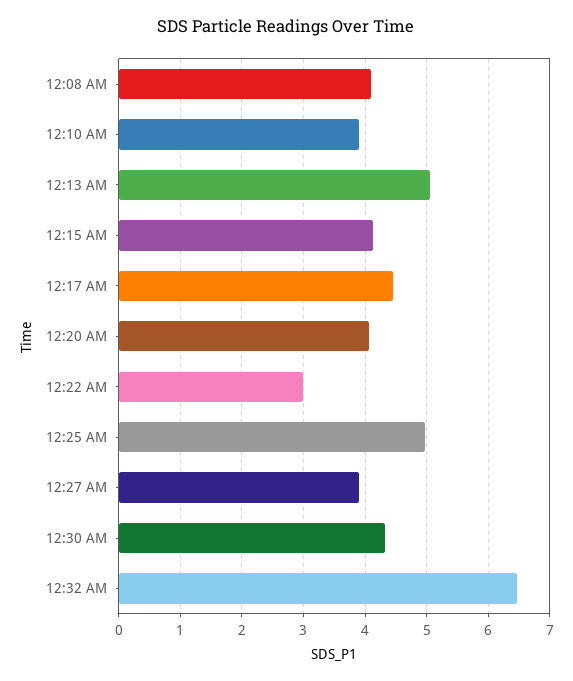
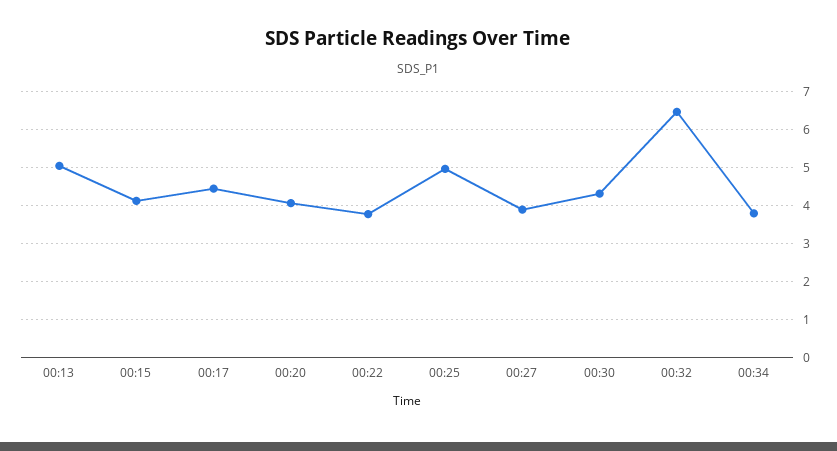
12:08 AM: 4.1 -> none
12:10 AM: 3.9 -> none
12:22 AM: 3 -> 3.8
00:34: none -> 3.8

